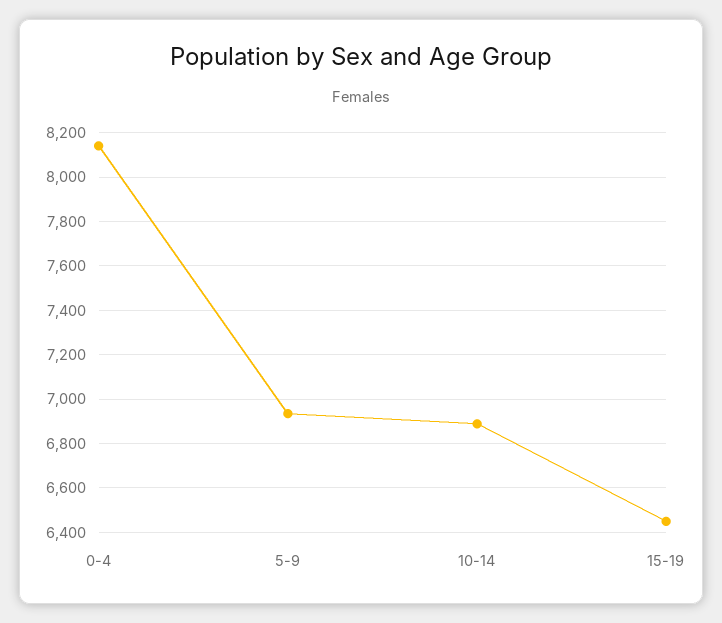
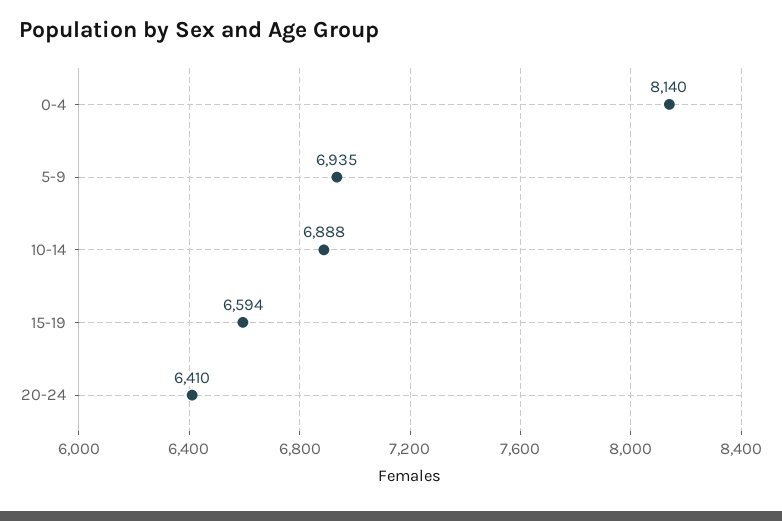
15-19: 6450 -> 6594
20-24: none -> 6410

